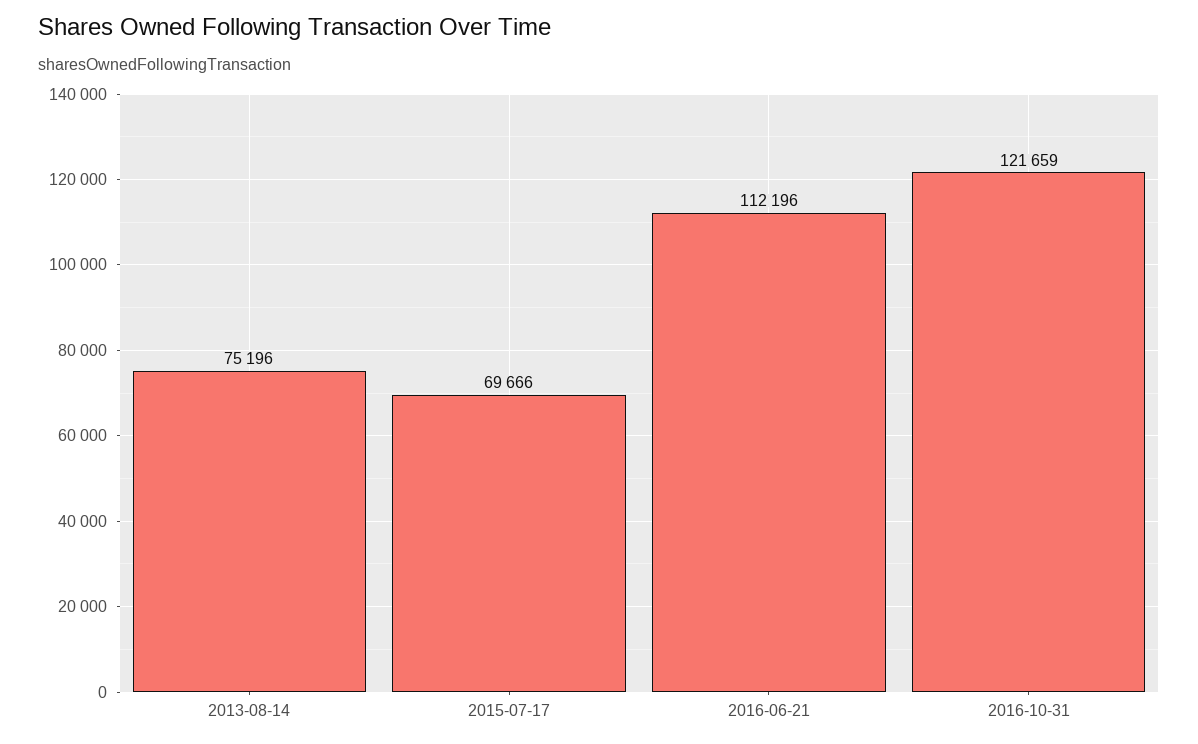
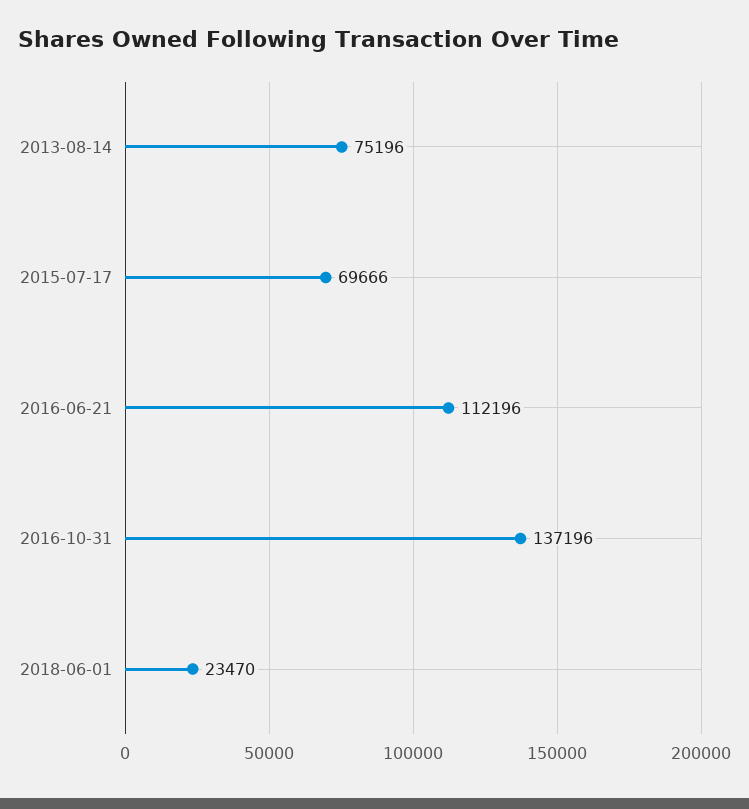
2016-10-31: 121659 -> 137196
2018-06-01: none -> 23470

